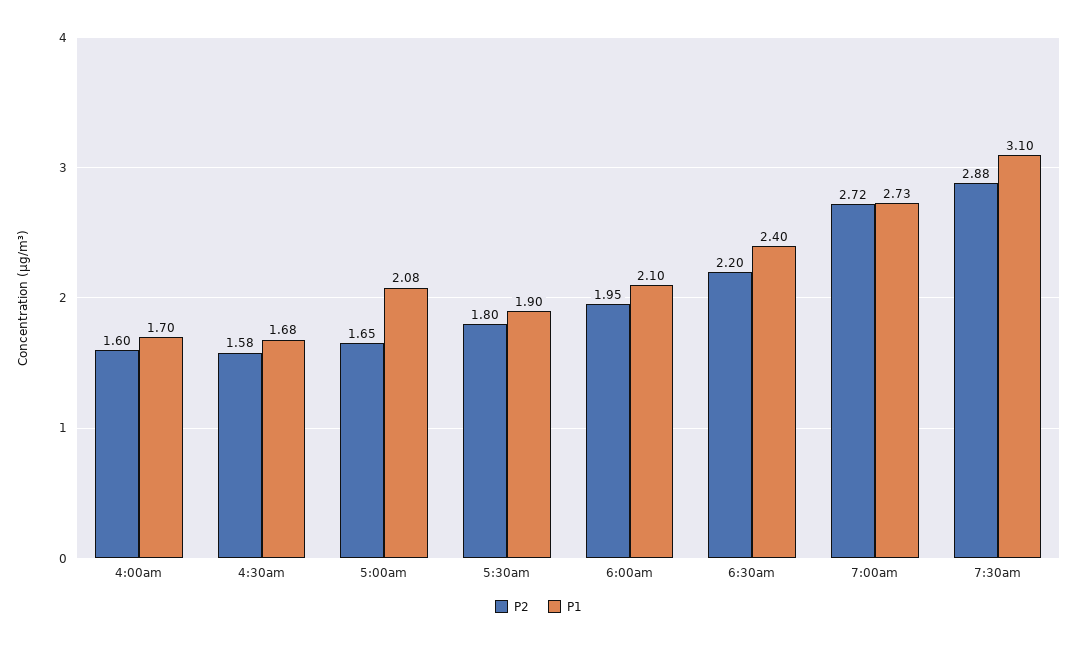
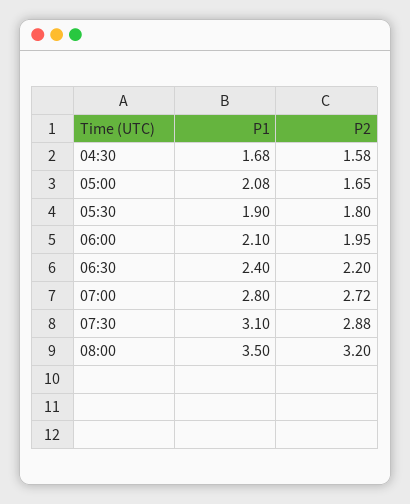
P2, 4:00am: 1.6 -> none
P1, 4:00am: 1.7 -> none
P1, 7:00am: 2.73 -> 2.8
P1, 08:00: none -> 3.5
P2, 08:00: none -> 3.2

